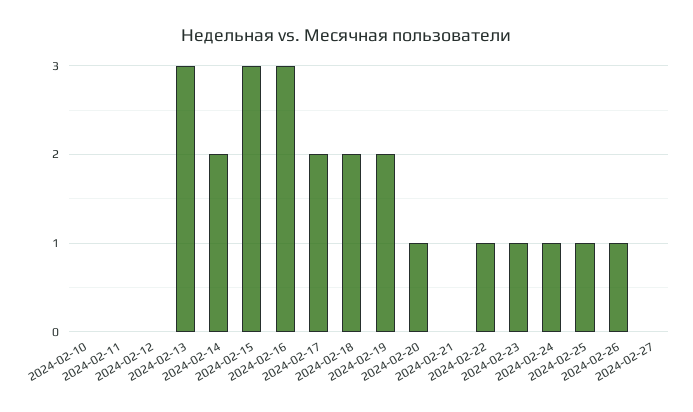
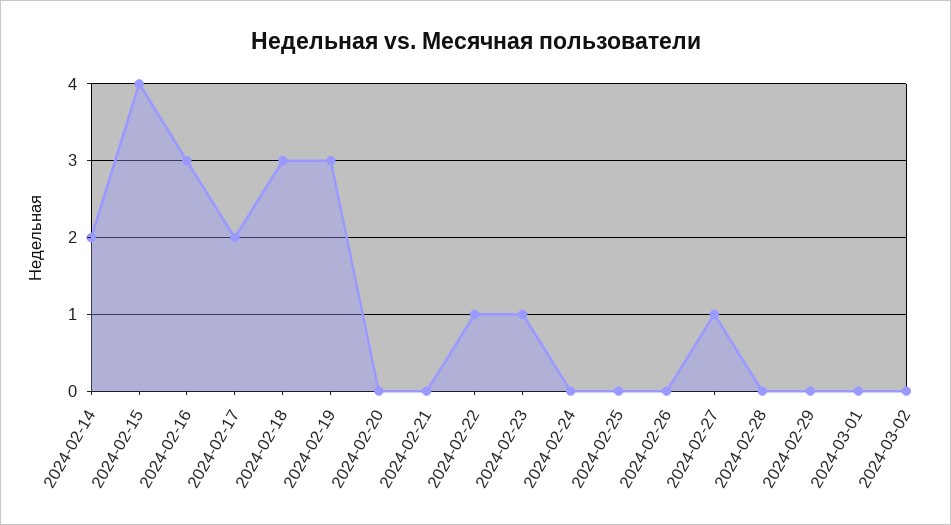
2024-02-10: 0 -> none
2024-02-11: 0 -> none
2024-02-12: 0 -> none
2024-02-13: 3 -> none
2024-02-15: 3 -> 4
2024-02-18: 2 -> 3
2024-02-19: 2 -> 3
2024-02-20: 1 -> 0
2024-02-24: 1 -> 0
2024-02-25: 1 -> 0
2024-02-26: 1 -> 0
2024-02-27: 0 -> 1
2024-02-28: none -> 0
2024-02-29: none -> 0
2024-03-01: none -> 0
2024-03-02: none -> 0

